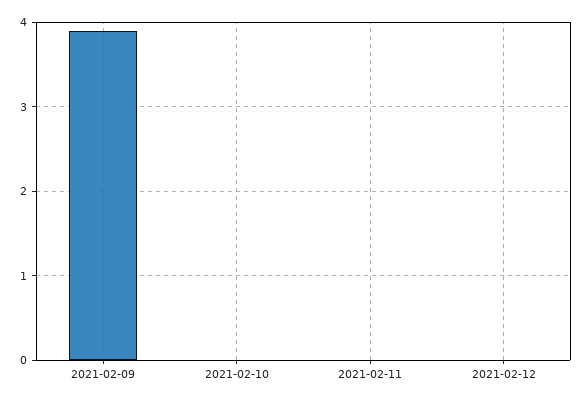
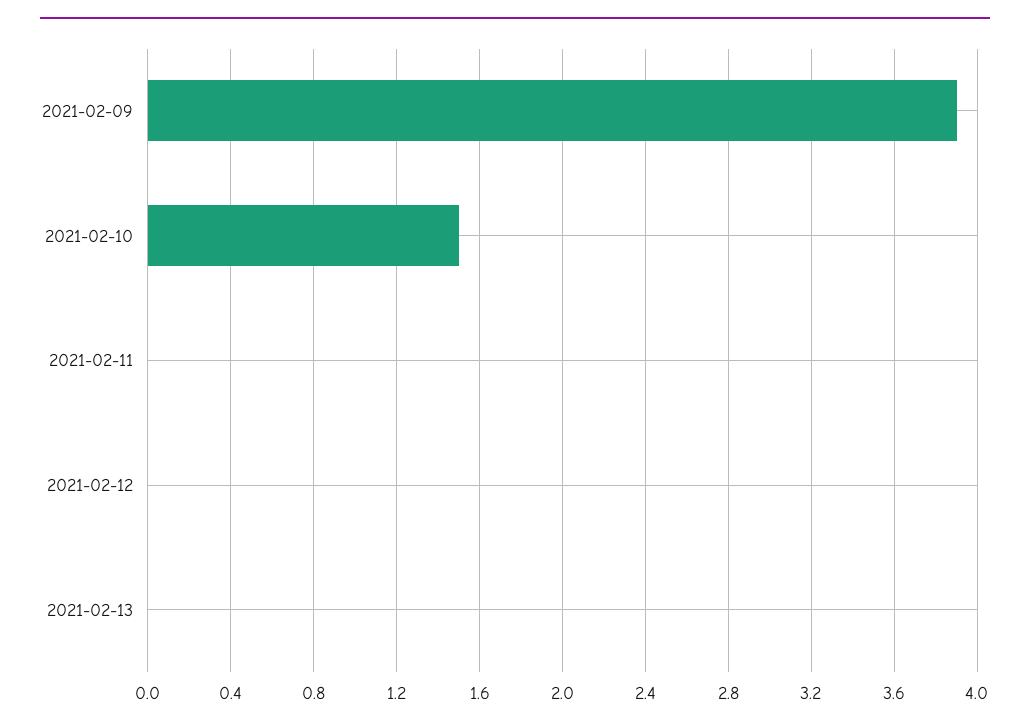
2021-02-10: 0 -> 1.5
2021-02-13: none -> 0

